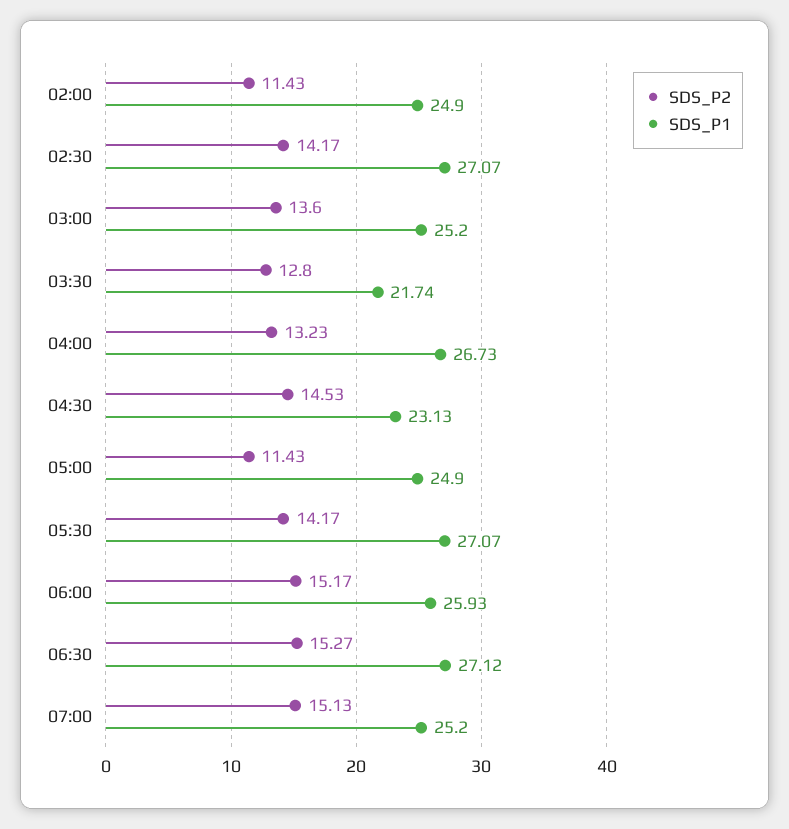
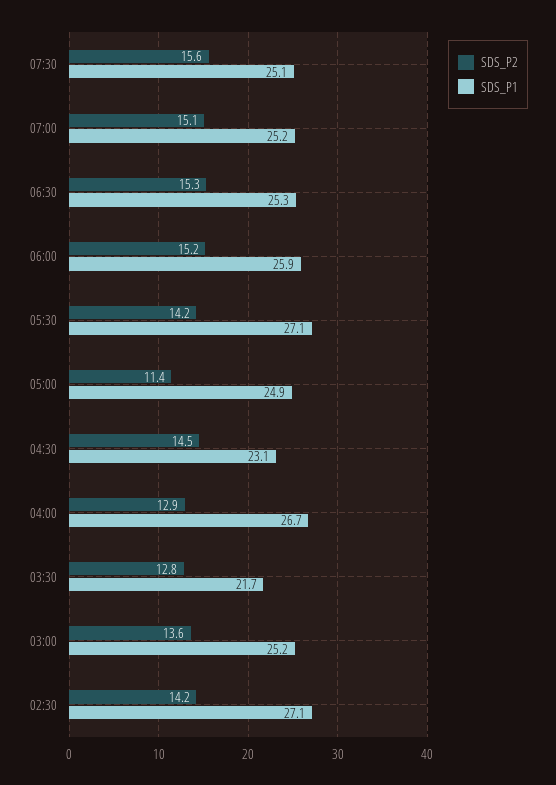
SDS_P2, 02:00: 11.43 -> none
SDS_P1, 02:00: 24.9 -> none
SDS_P2, 04:00: 13.23 -> 12.9
SDS_P1, 06:30: 27.12 -> 25.3
SDS_P2, 07:30: none -> 15.6
SDS_P1, 07:30: none -> 25.1

